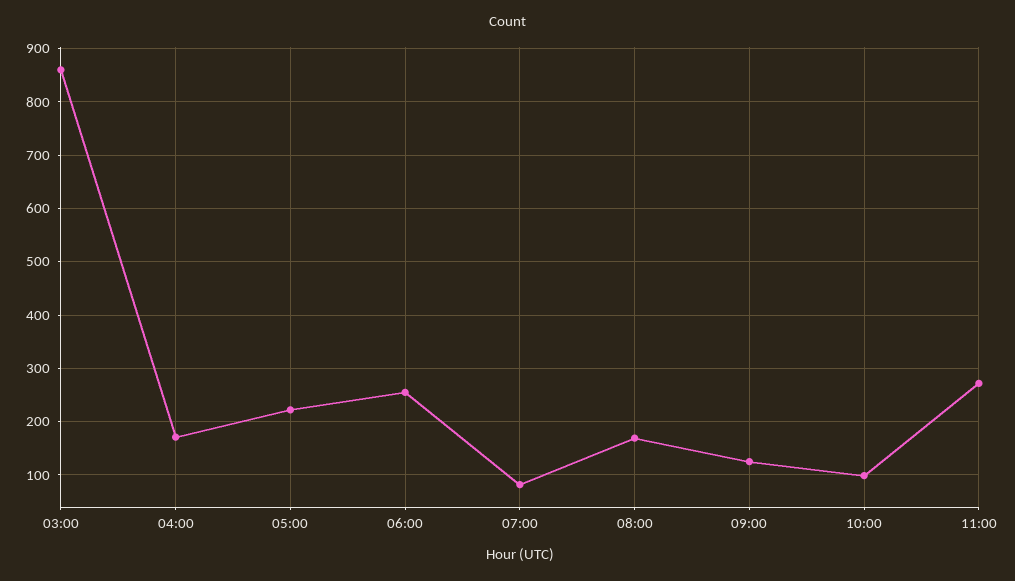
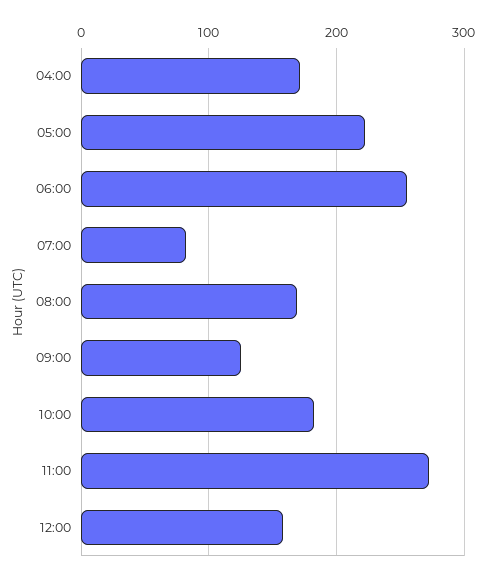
03:00: 860 -> none
10:00: 100 -> 180
12:00: none -> 160

